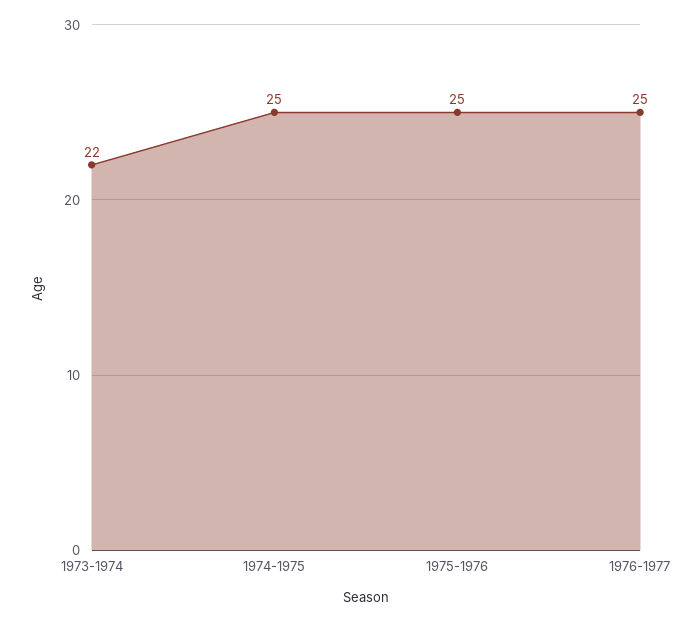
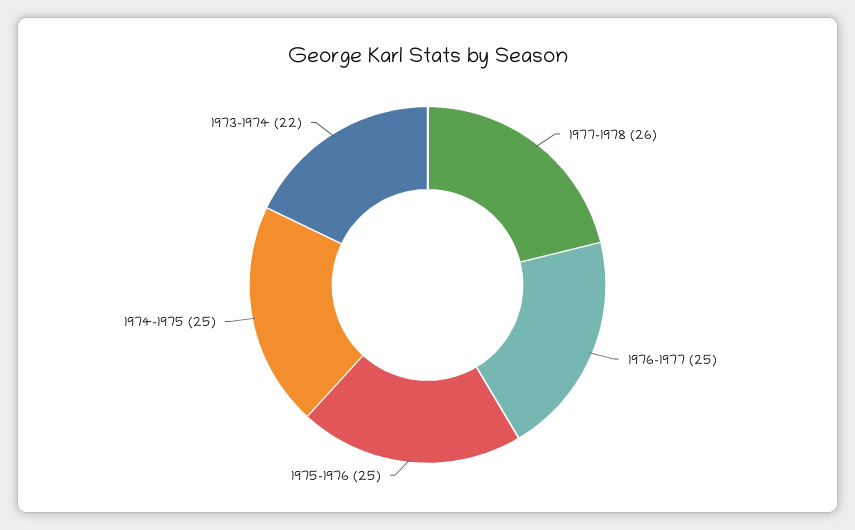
1977-1978: none -> 26

